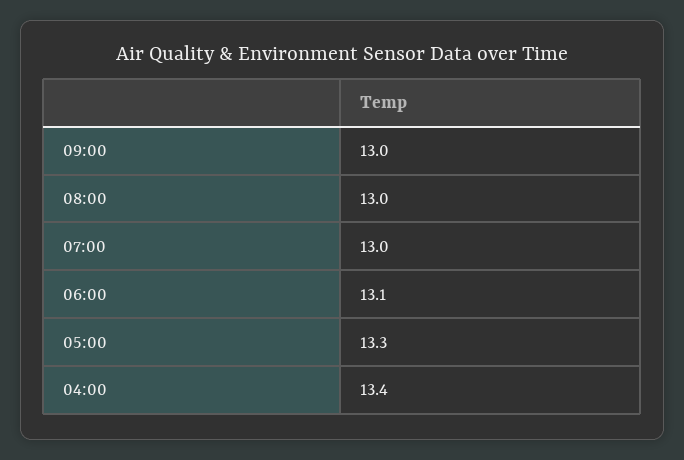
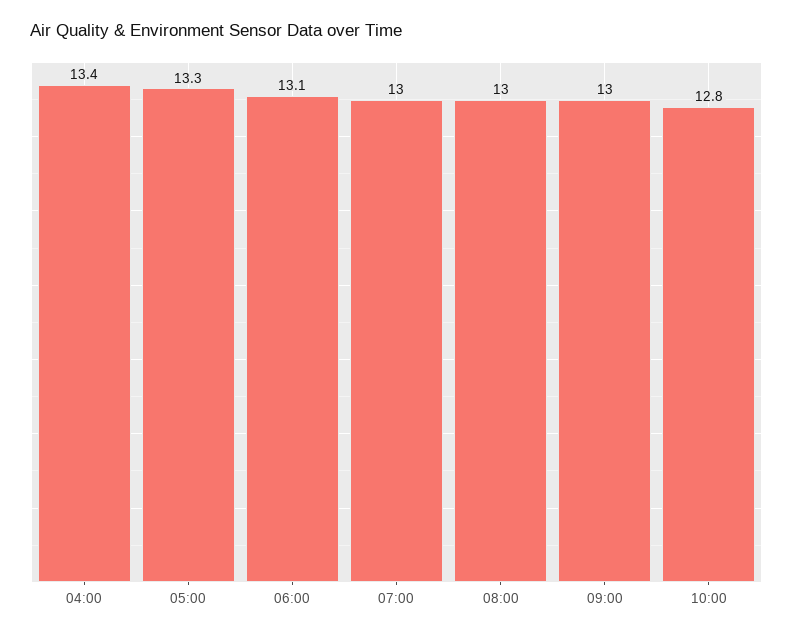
10:00: none -> 12.8

